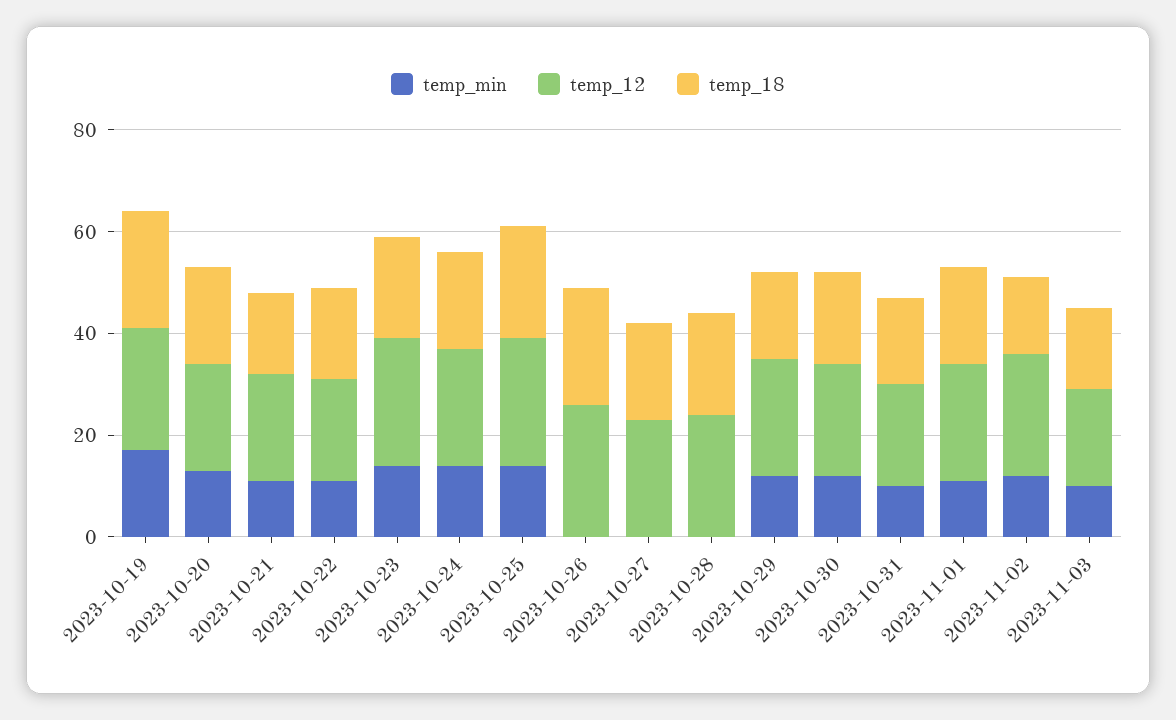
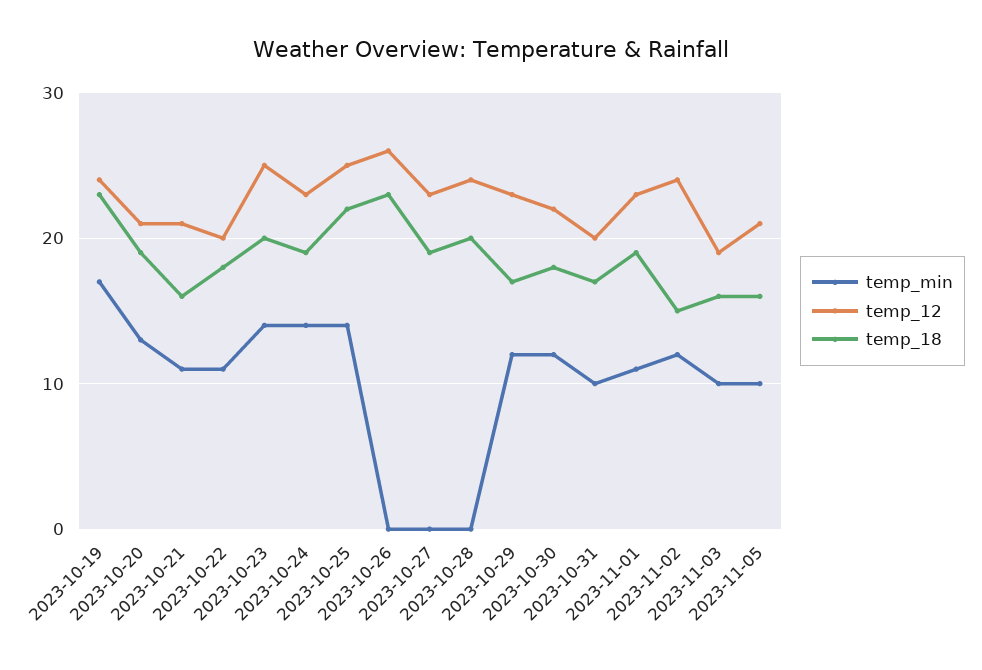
temp_min, 2023-11-05: none -> 10
temp_12, 2023-11-05: none -> 21
temp_18, 2023-11-05: none -> 16

